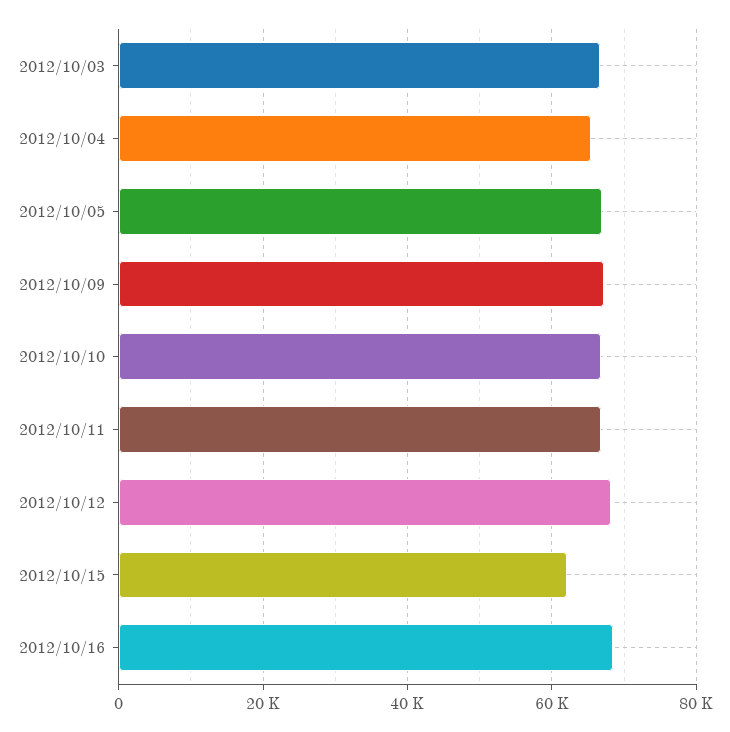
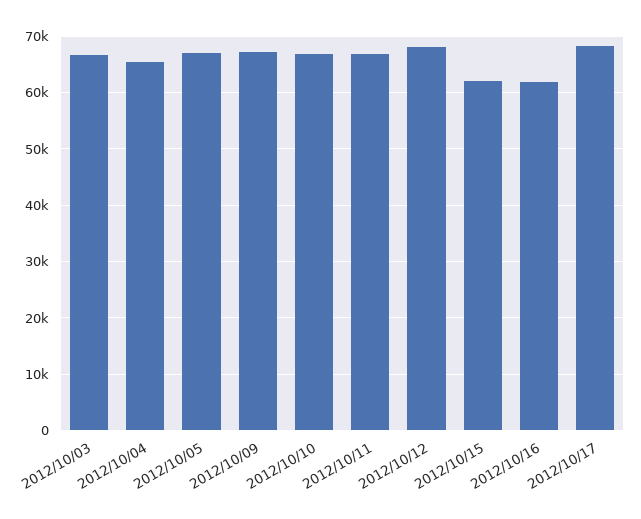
2012/10/16: 68000 -> 62000
2012/10/17: none -> 68000

